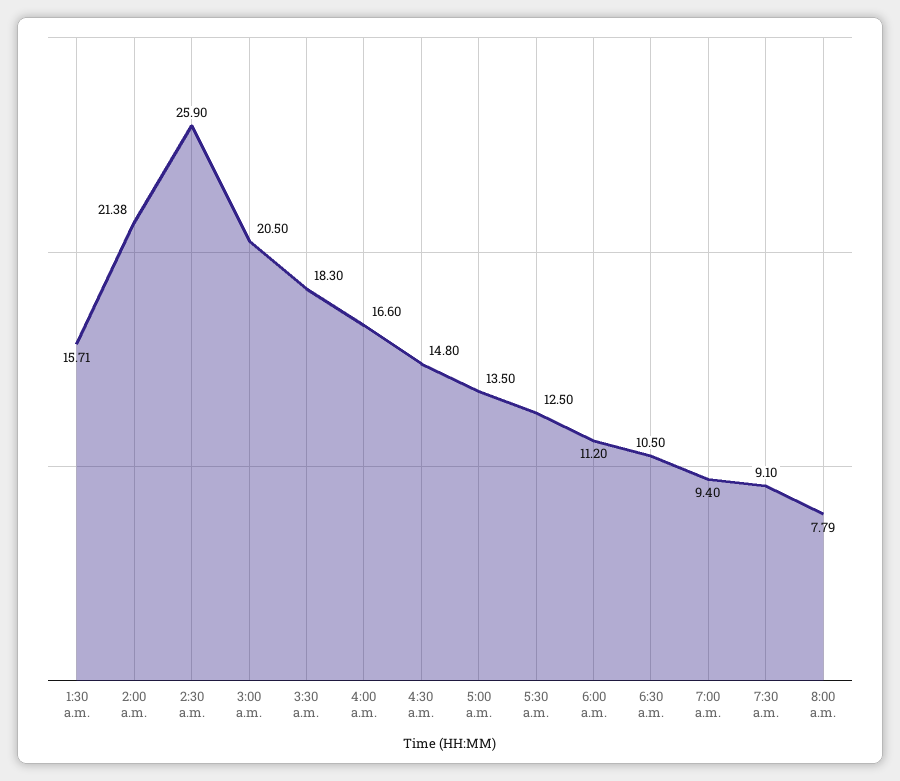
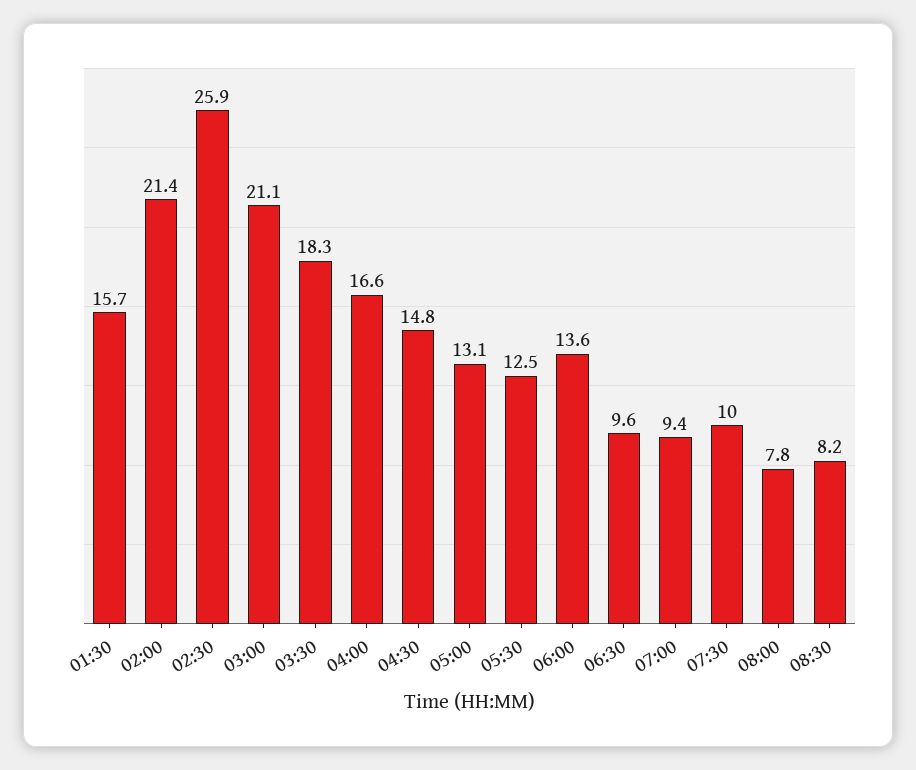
3:00 a.m.: 20.5 -> 21.1
5:00 a.m.: 13.5 -> 13.1
6:00 a.m.: 11.2 -> 13.6
6:30 a.m.: 10.5 -> 9.6
7:30 a.m.: 9.1 -> 10
08:30: none -> 8.2

